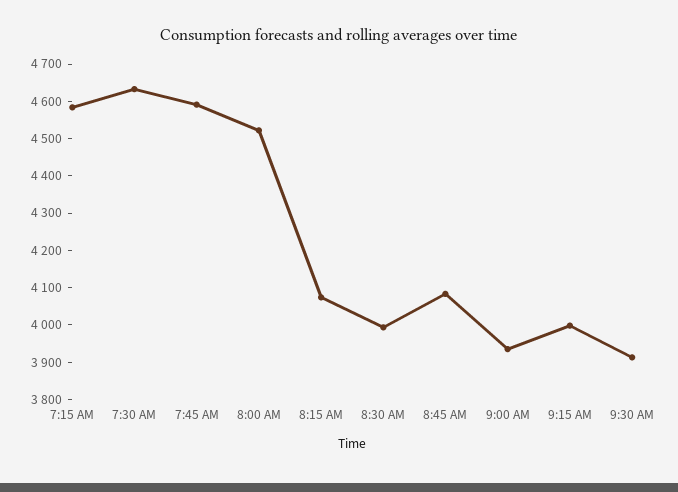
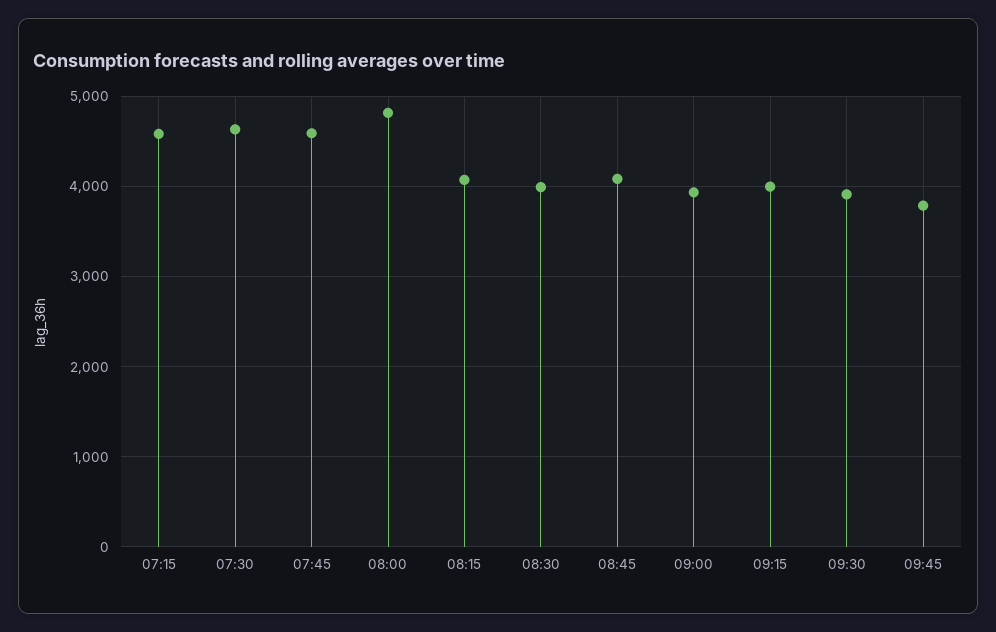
8:00 AM: 4525 -> 4800
09:45: none -> 3800

